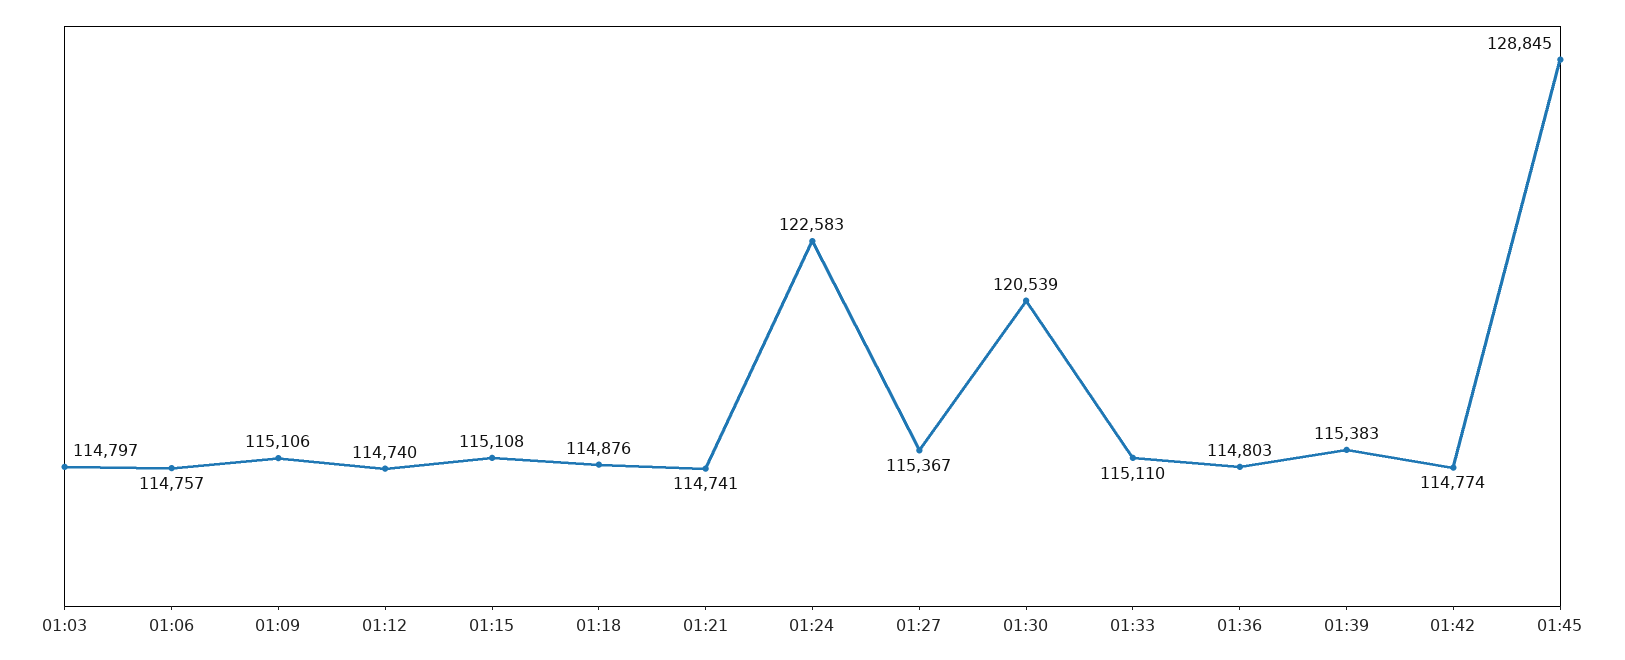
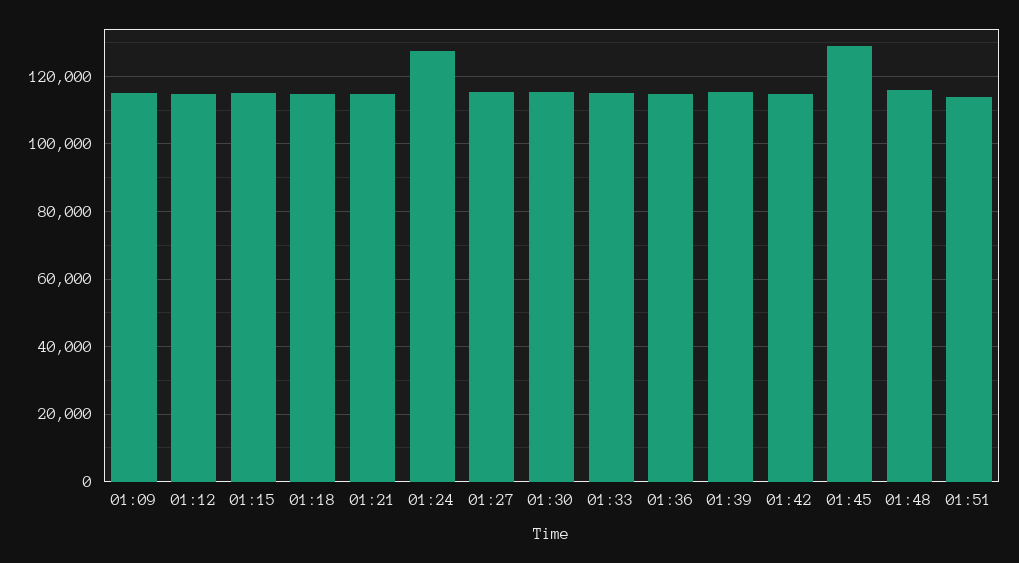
01:03: 114797 -> none
01:06: 114757 -> none
01:24: 122583 -> 128000
01:30: 120539 -> 116000
01:48: none -> 116000
01:51: none -> 114000

